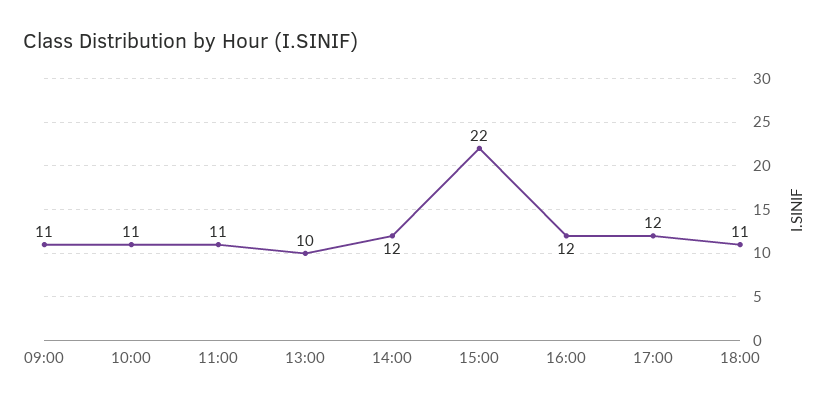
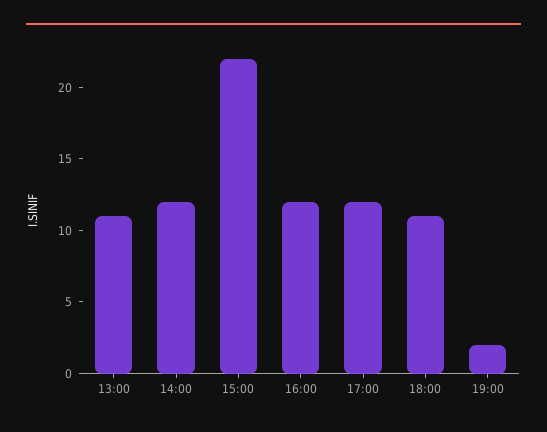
09:00: 11 -> none
10:00: 11 -> none
11:00: 11 -> none
13:00: 10 -> 11
19:00: none -> 2

